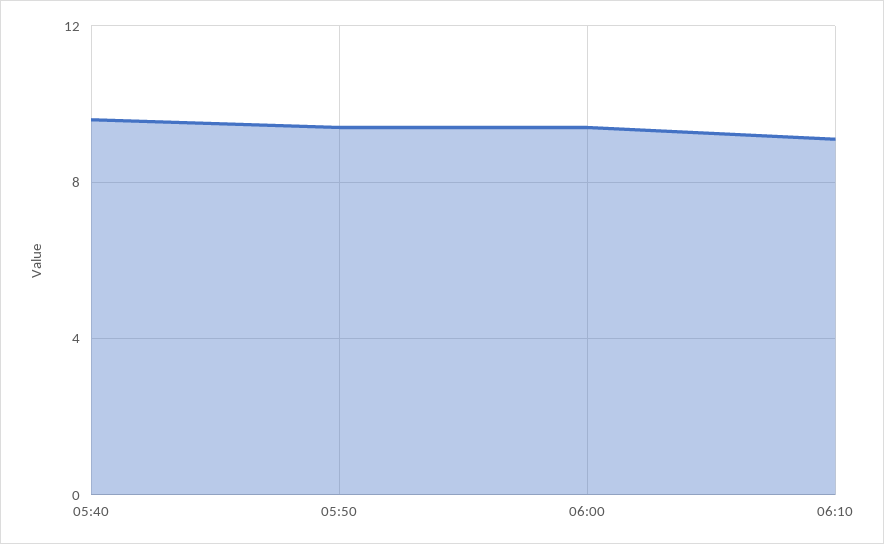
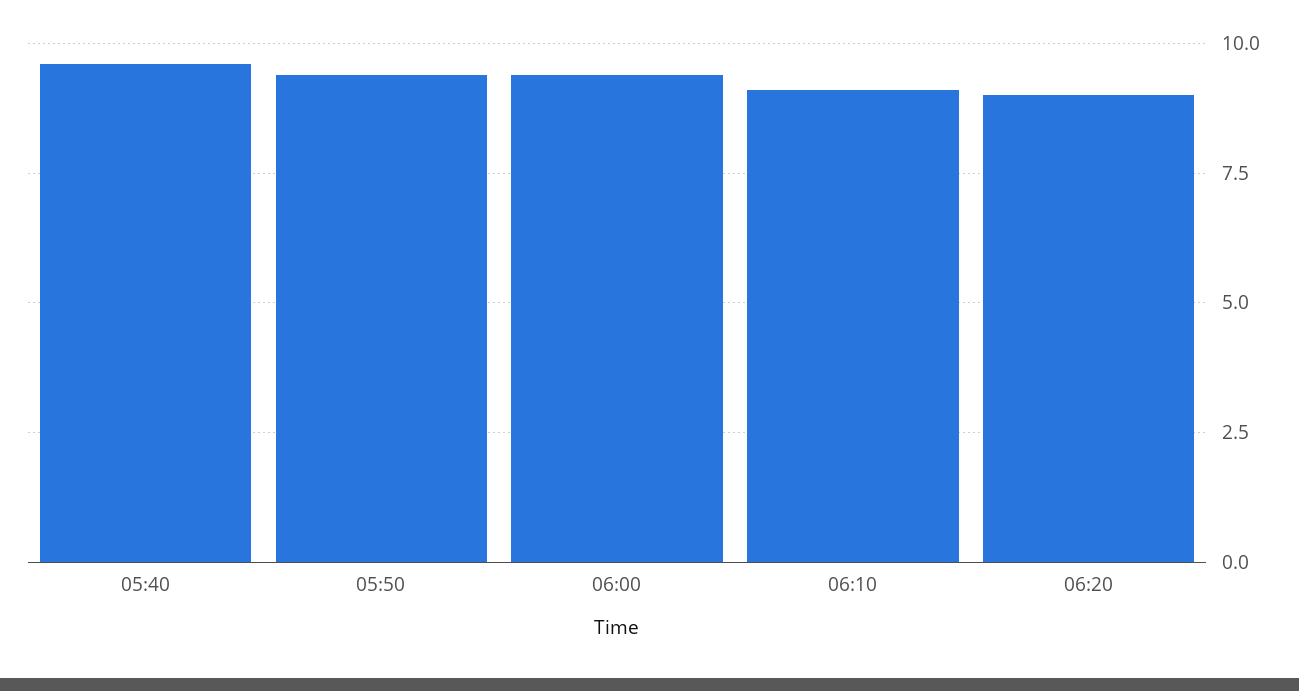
06:20: none -> 9

